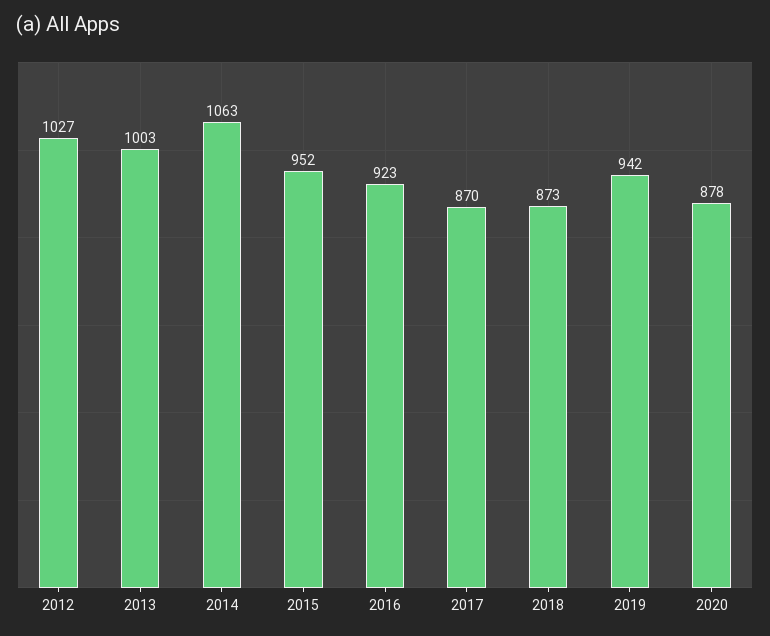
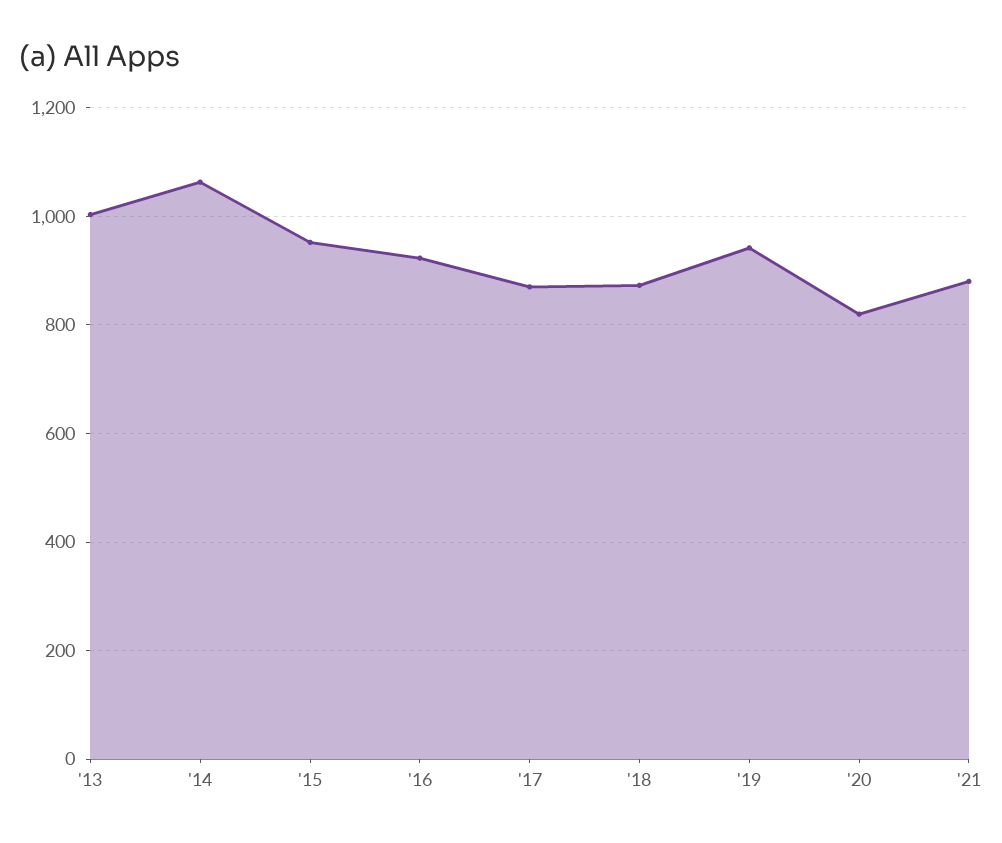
2012: 1027 -> none
2020: 878 -> 820
'21: none -> 880

